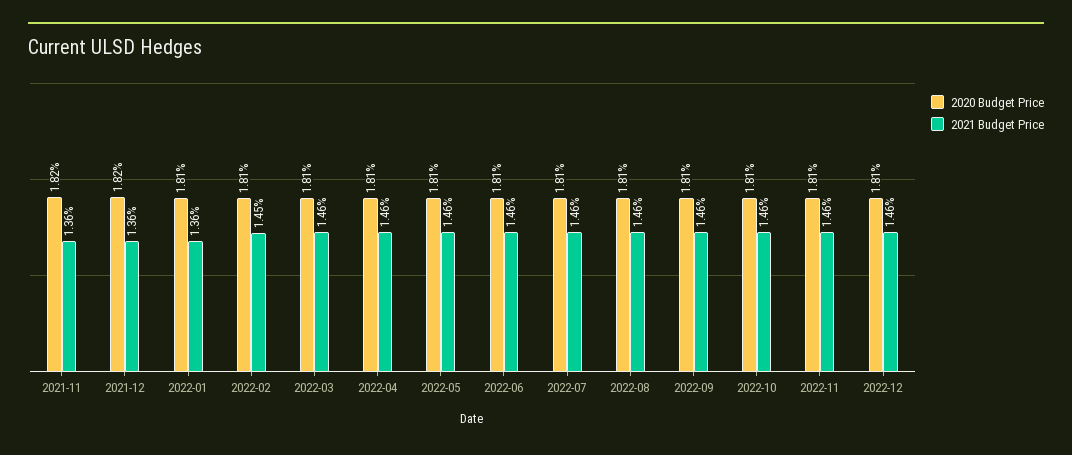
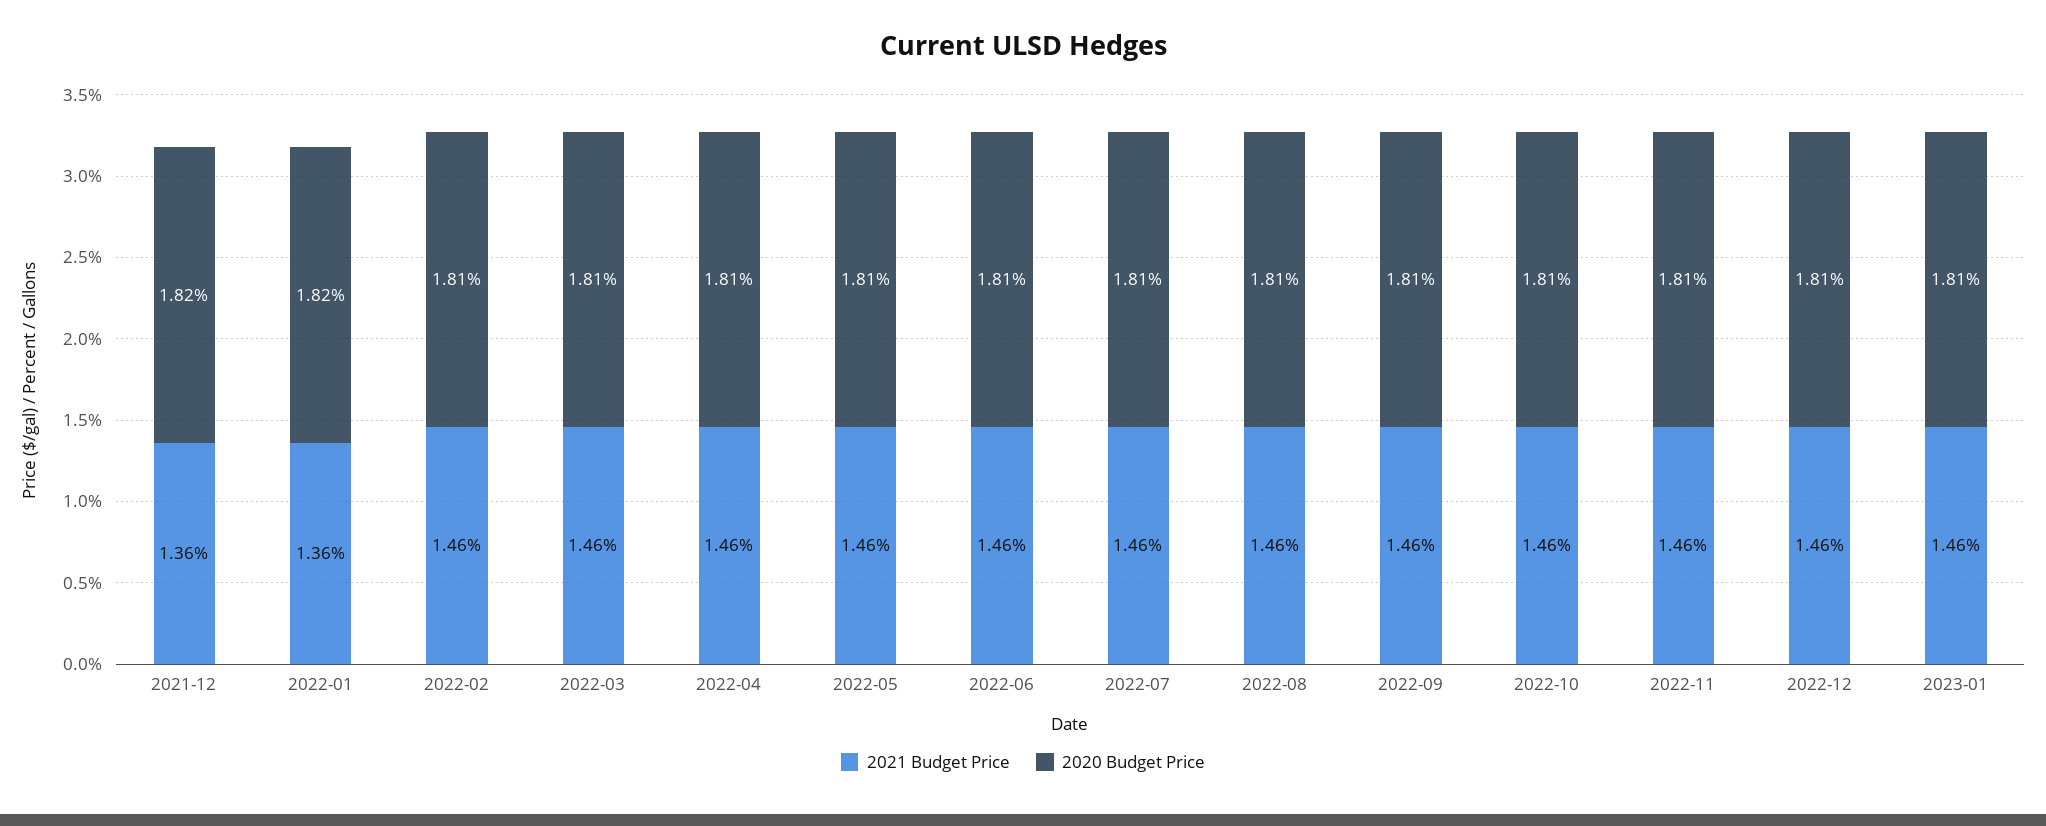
2020 Budget Price, 2021-11: 1.82 -> none
2021 Budget Price, 2021-11: 1.36 -> none
2020 Budget Price, 2022-01: 1.81 -> 1.82
2021 Budget Price, 2022-02: 1.45 -> 1.46
2021 Budget Price, 2023-01: none -> 1.46
2020 Budget Price, 2023-01: none -> 1.81

